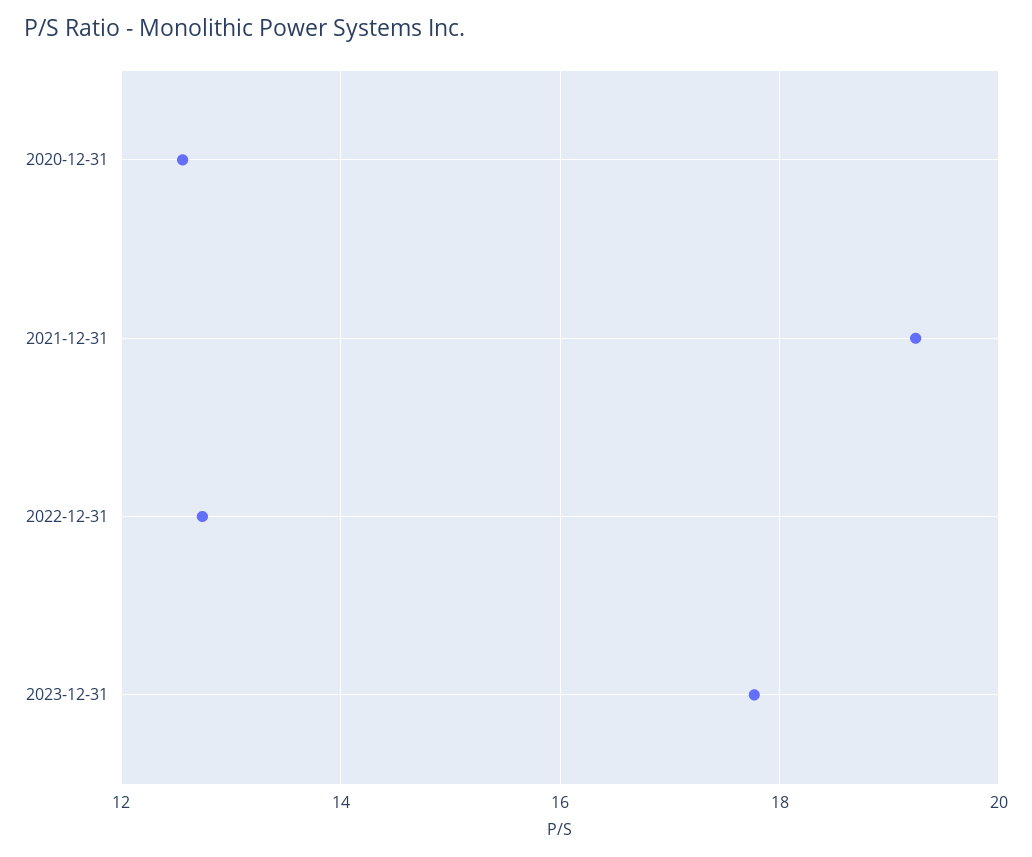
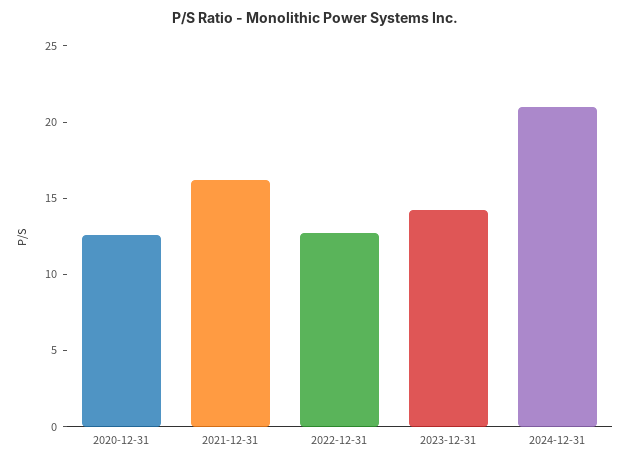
2021-12-31: 19.2 -> 16
2023-12-31: 17.8 -> 14
2024-12-31: none -> 21

